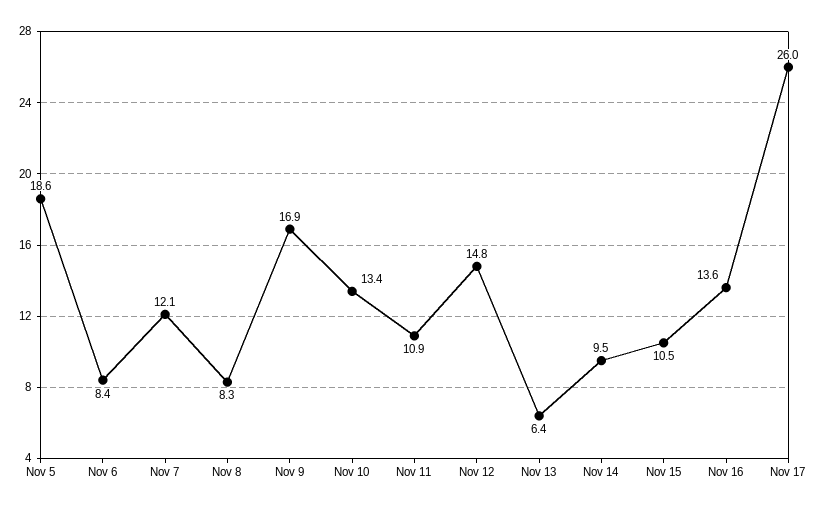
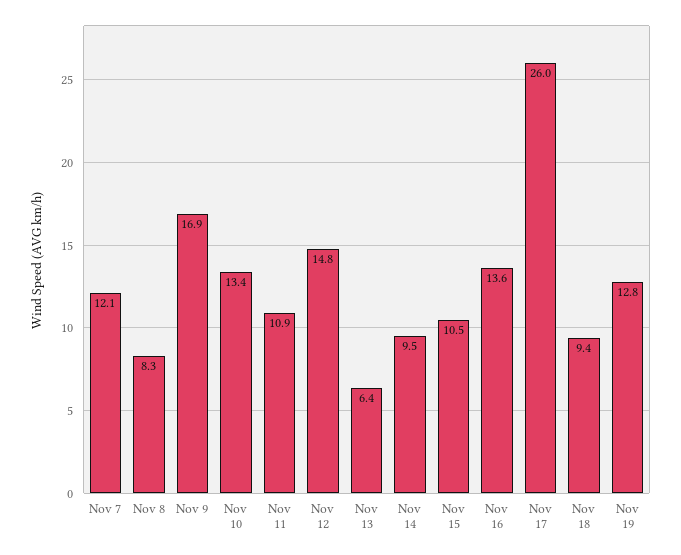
Nov 5: 18.6 -> none
Nov 6: 8.4 -> none
Nov 18: none -> 9.4
Nov 19: none -> 12.8

